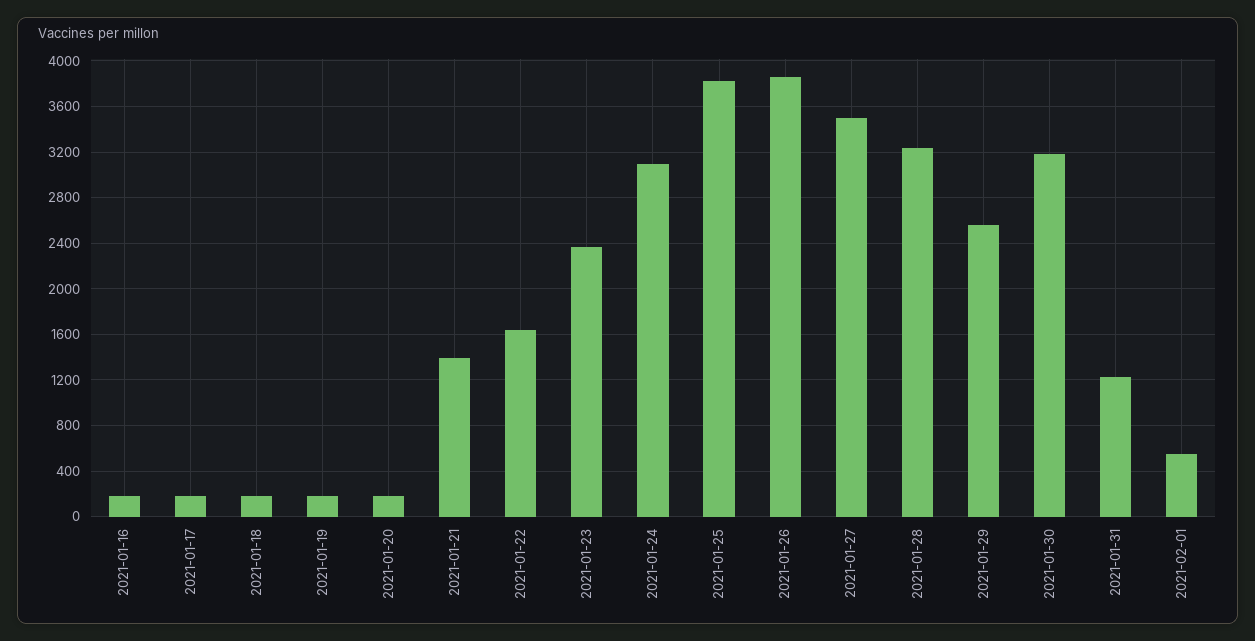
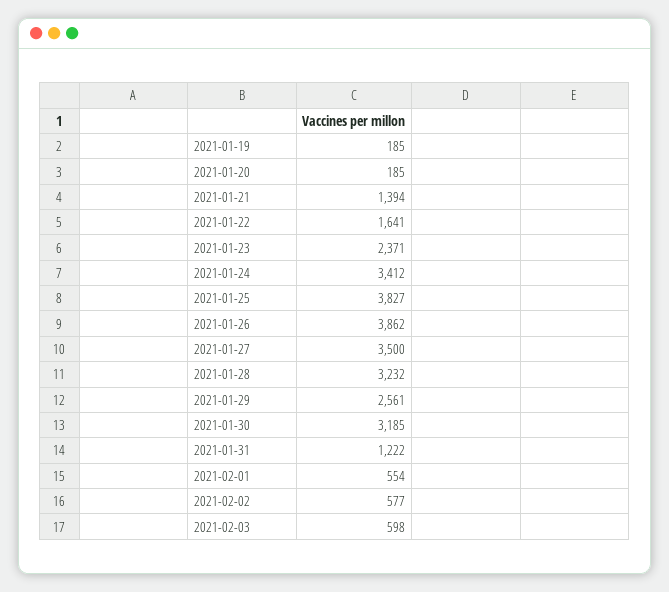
2021-01-16: 200 -> none
2021-01-17: 200 -> none
2021-01-18: 200 -> none
2021-01-24: 3100 -> 3412
2021-02-02: none -> 577
2021-02-03: none -> 598

